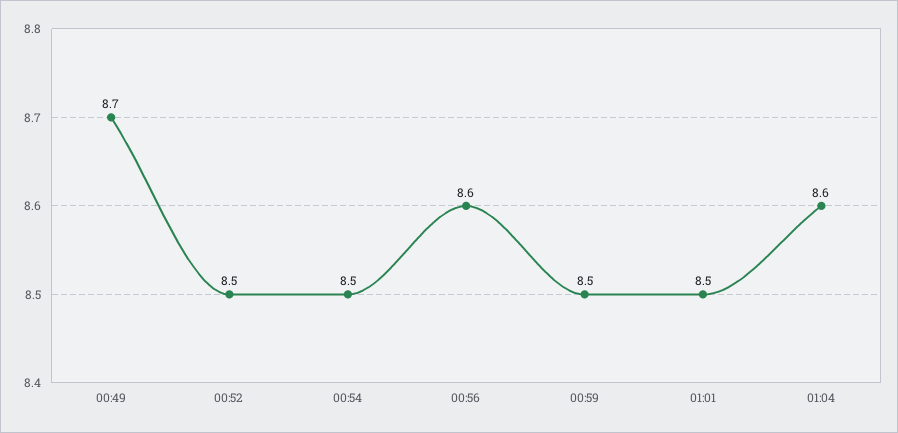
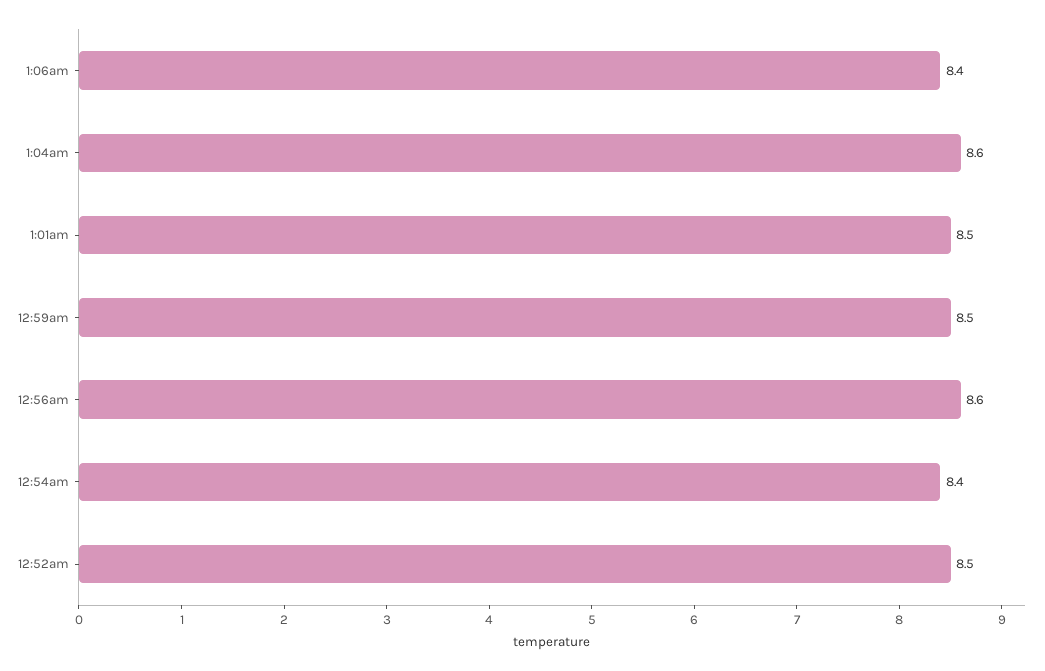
00:49: 8.7 -> none
00:54: 8.5 -> 8.4
1:06am: none -> 8.4

